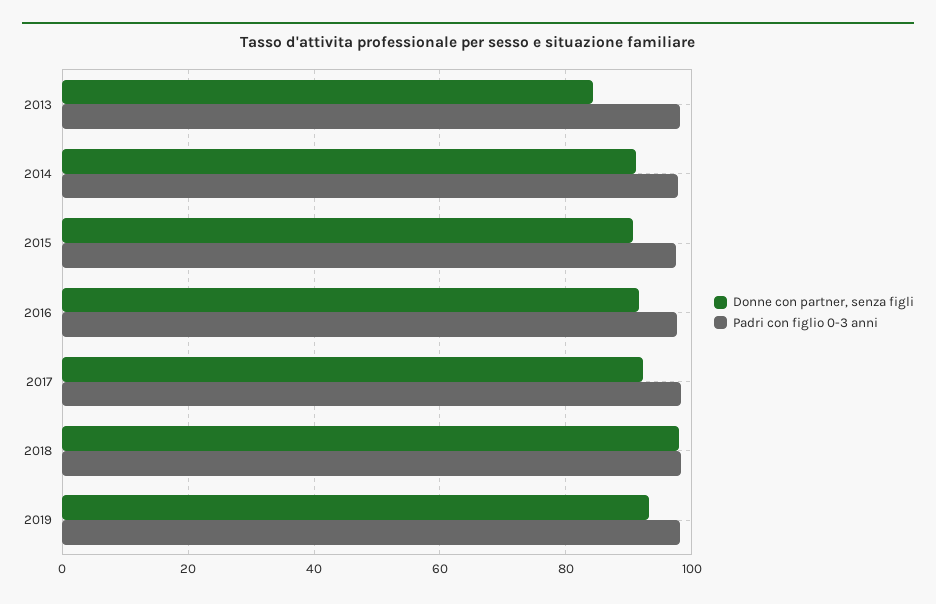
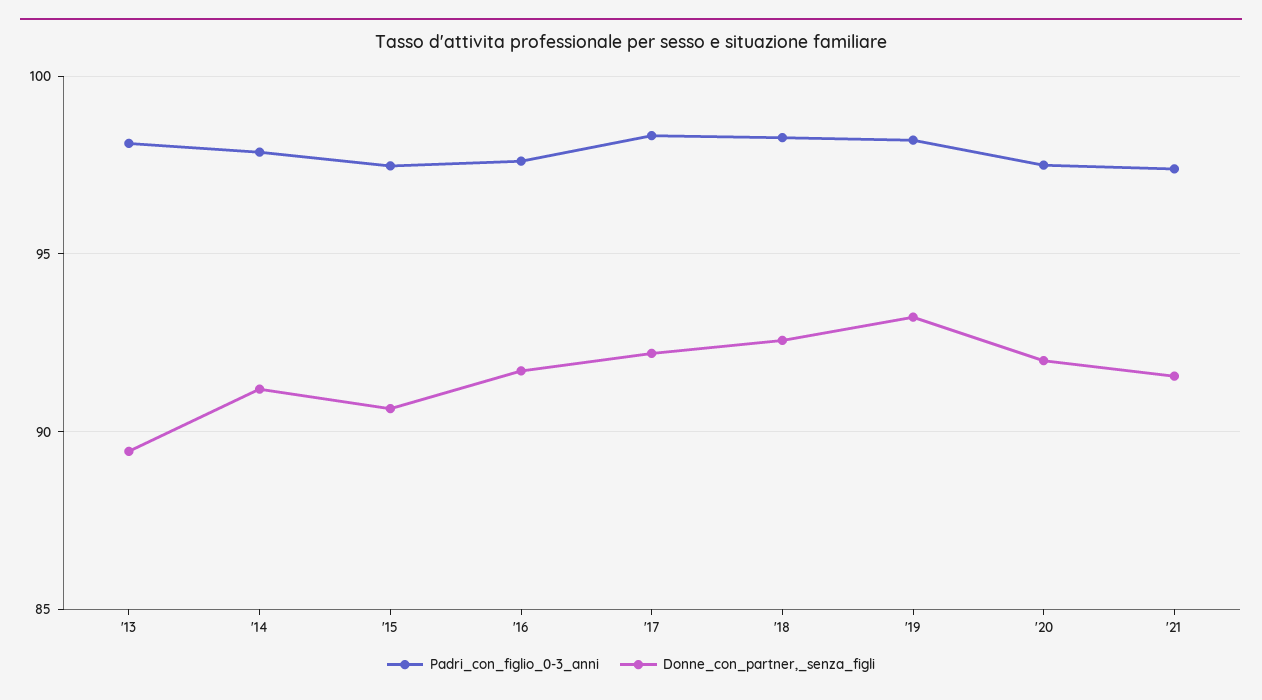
Donne con partner, senza figli, 2013: 84 -> 89.5
Donne con partner, senza figli, 2018: 98 -> 92.5
Padri con figlio 0-3 anni, '20: none -> 97.5
Donne con partner, senza figli, '20: none -> 92
Padri con figlio 0-3 anni, '21: none -> 97.5
Donne con partner, senza figli, '21: none -> 91.5

